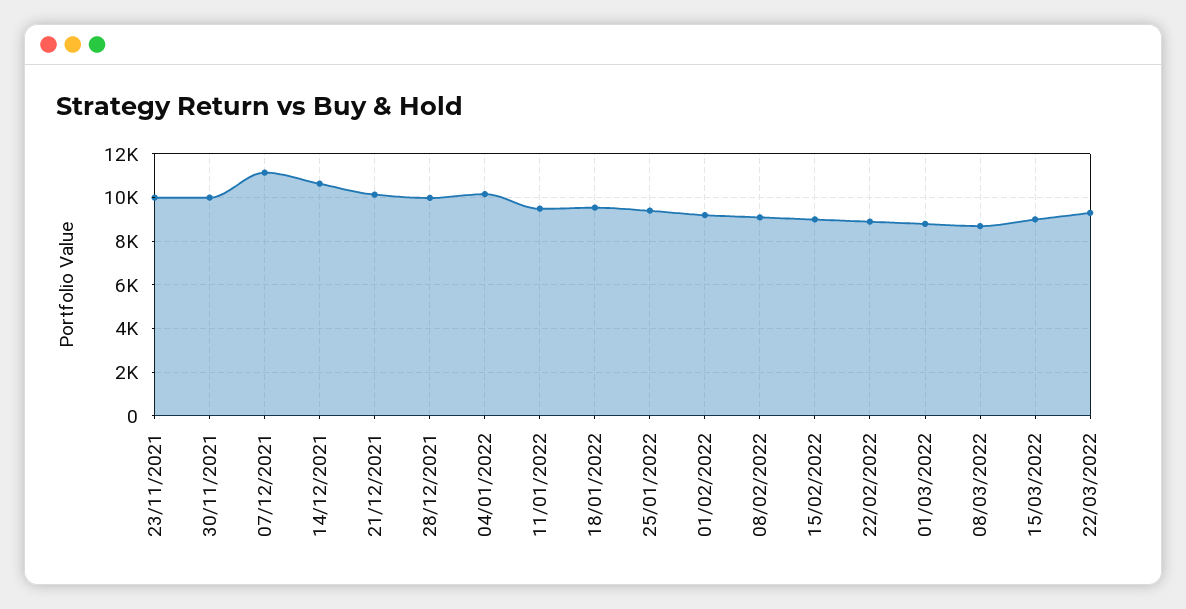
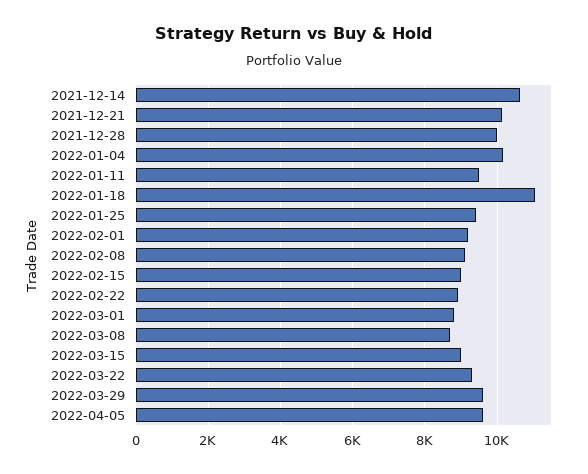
23/11/2021: 10000 -> none
30/11/2021: 10000 -> none
07/12/2021: 11000 -> none
18/01/2022: 9500 -> 11000
2022-03-29: none -> 9600
2022-04-05: none -> 9600

